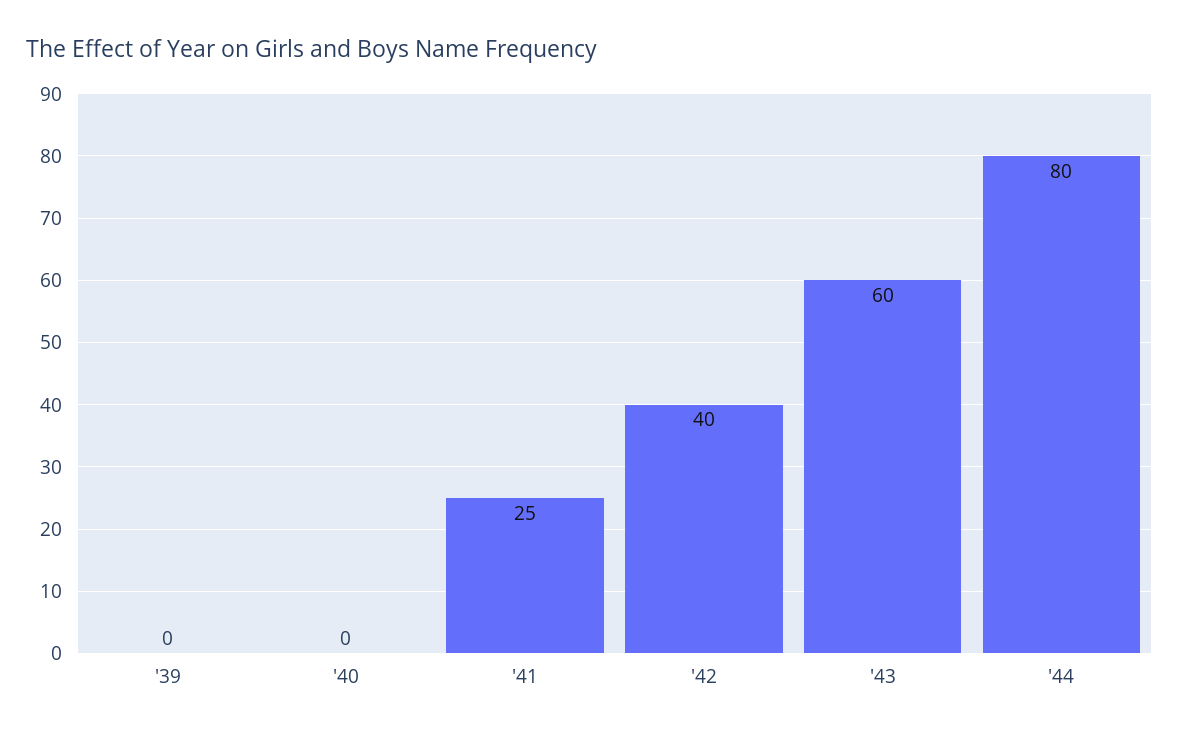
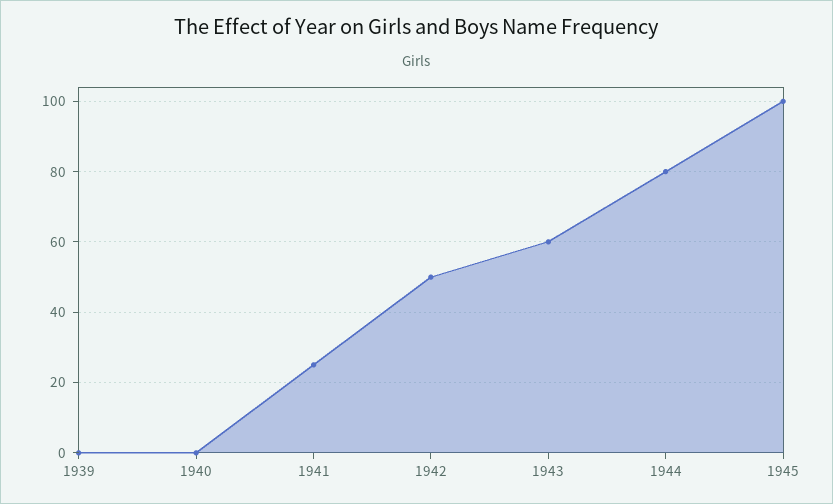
'42: 40 -> 50
1945: none -> 100

